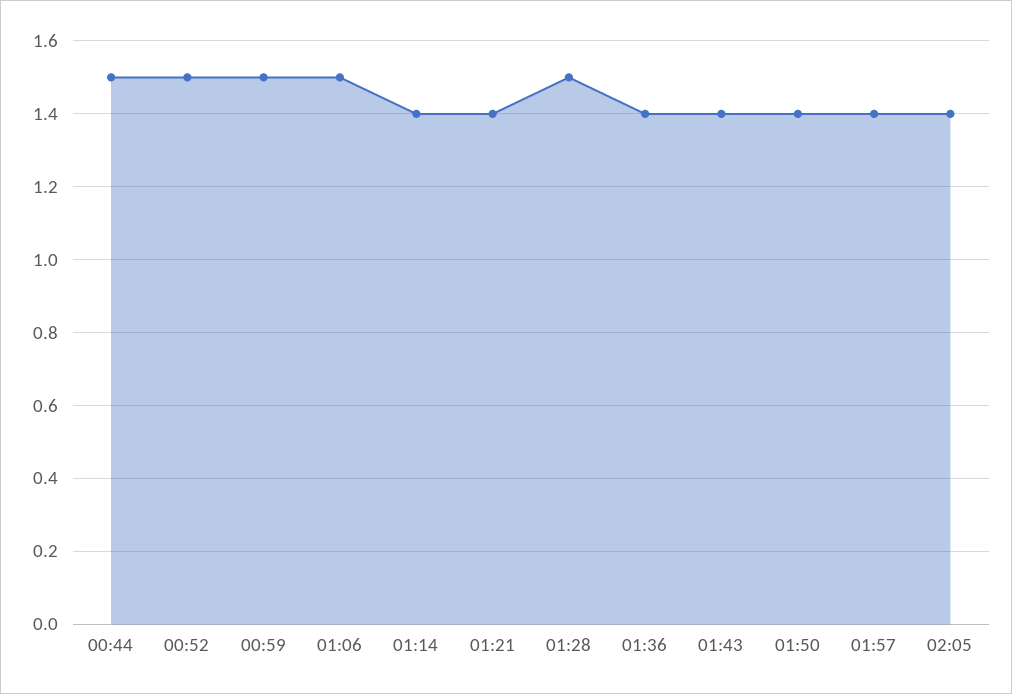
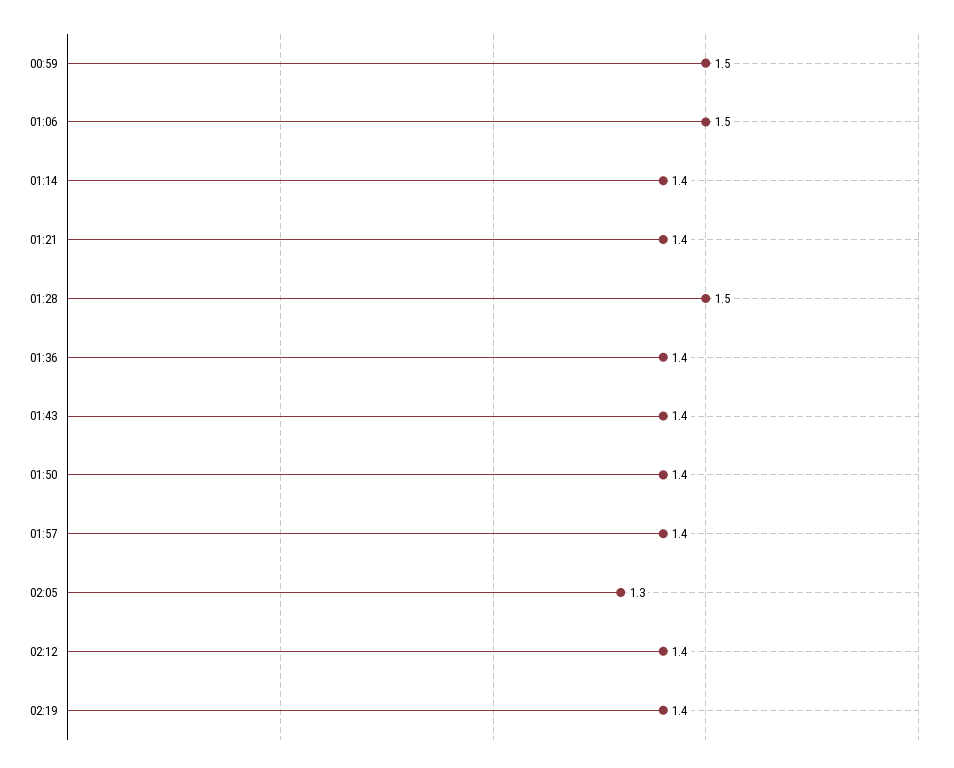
00:44: 1.5 -> none
00:52: 1.5 -> none
02:05: 1.4 -> 1.3
02:12: none -> 1.4
02:19: none -> 1.4

